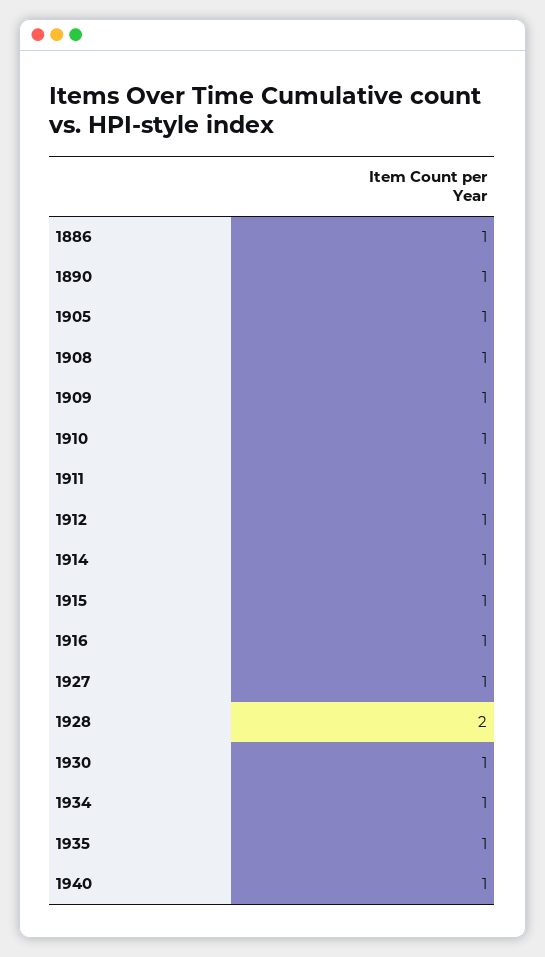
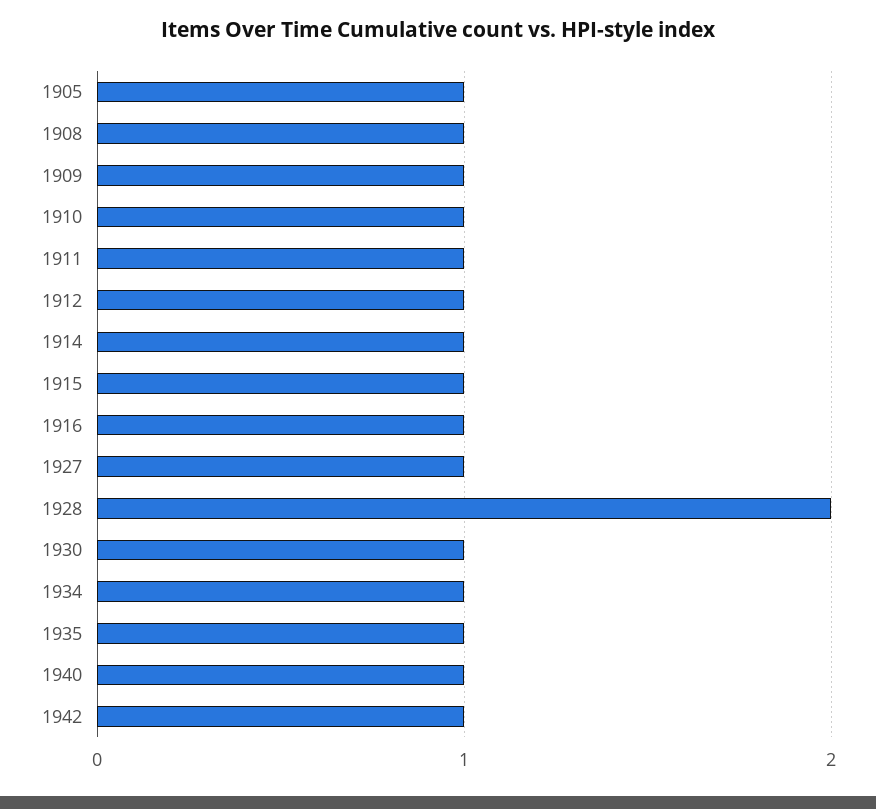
1886: 1 -> none
1890: 1 -> none
1942: none -> 1

